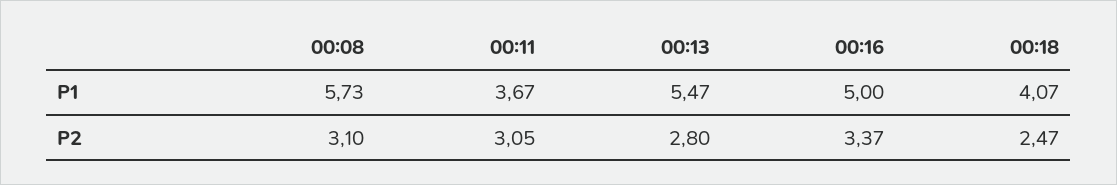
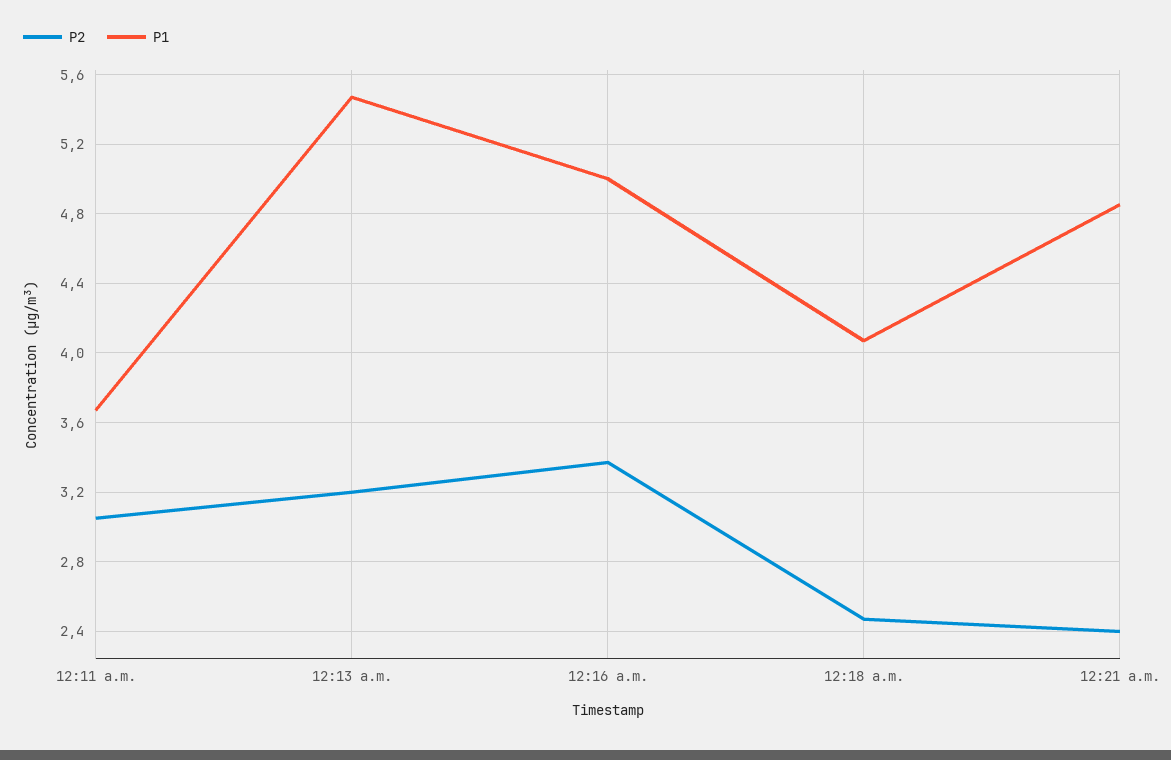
P1, 00:08: 5.73 -> none
P2, 00:08: 3.1 -> none
P2, 00:13: 2.8 -> 3.2
P2, 12:21 a.m.: none -> 2.4
P1, 12:21 a.m.: none -> 4.85

